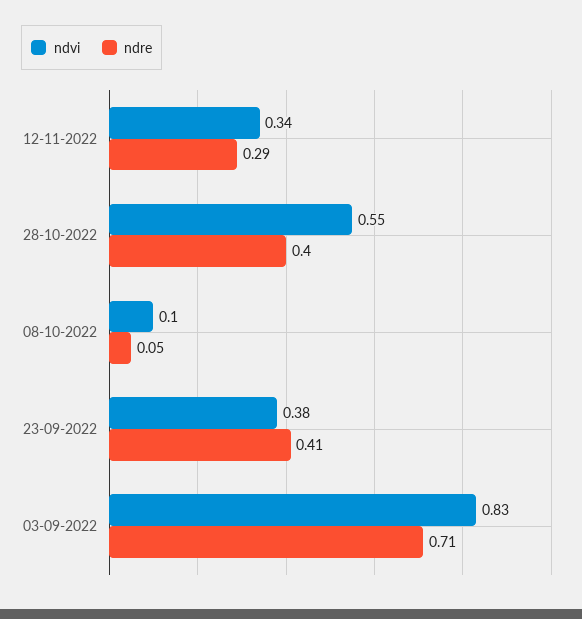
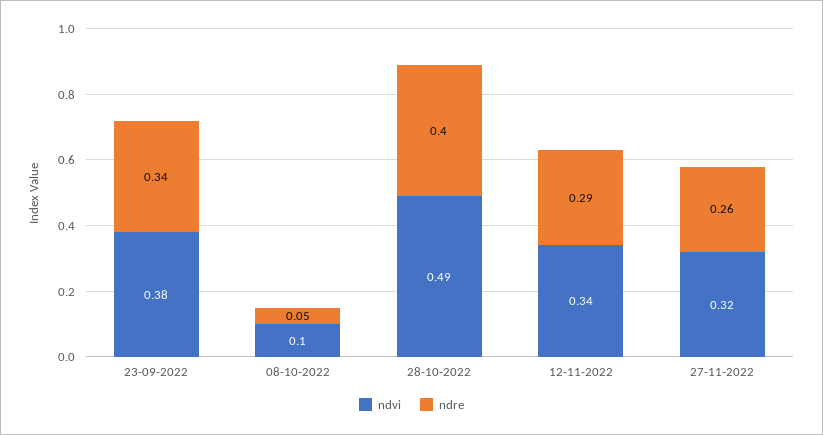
ndvi, 28-10-2022: 0.55 -> 0.49
ndre, 23-09-2022: 0.41 -> 0.34
ndvi, 03-09-2022: 0.83 -> none
ndre, 03-09-2022: 0.71 -> none
ndvi, 27-11-2022: none -> 0.32
ndre, 27-11-2022: none -> 0.26

